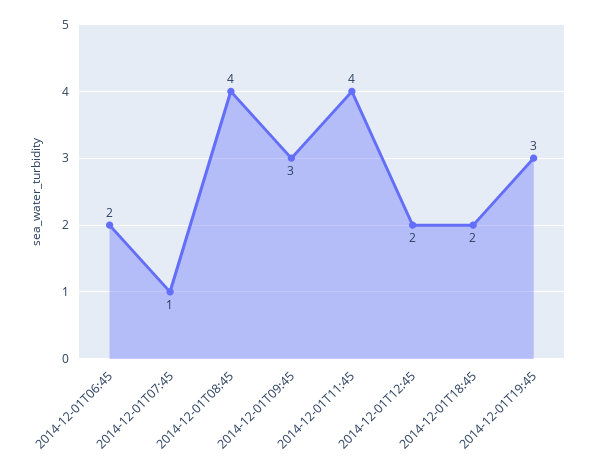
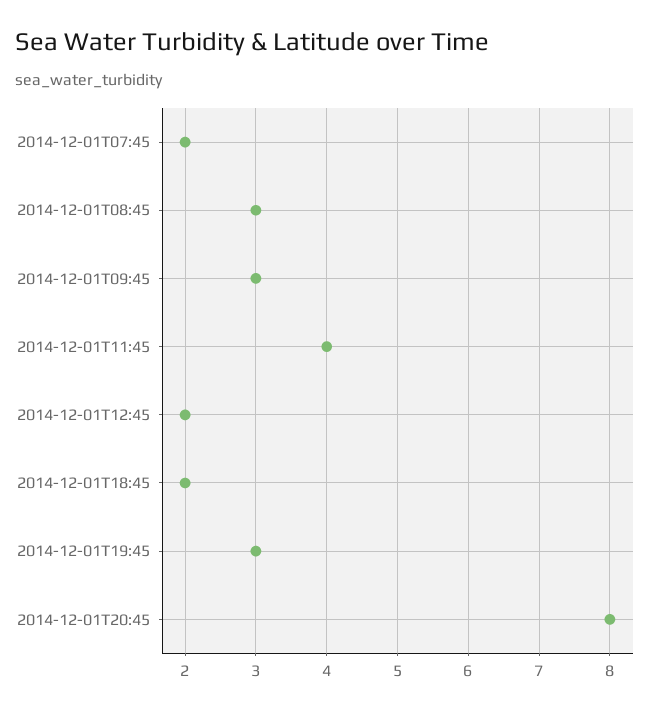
2014-12-01T06:45: 2 -> none
2014-12-01T07:45: 1 -> 2
2014-12-01T08:45: 4 -> 3
2014-12-01T20:45: none -> 8

